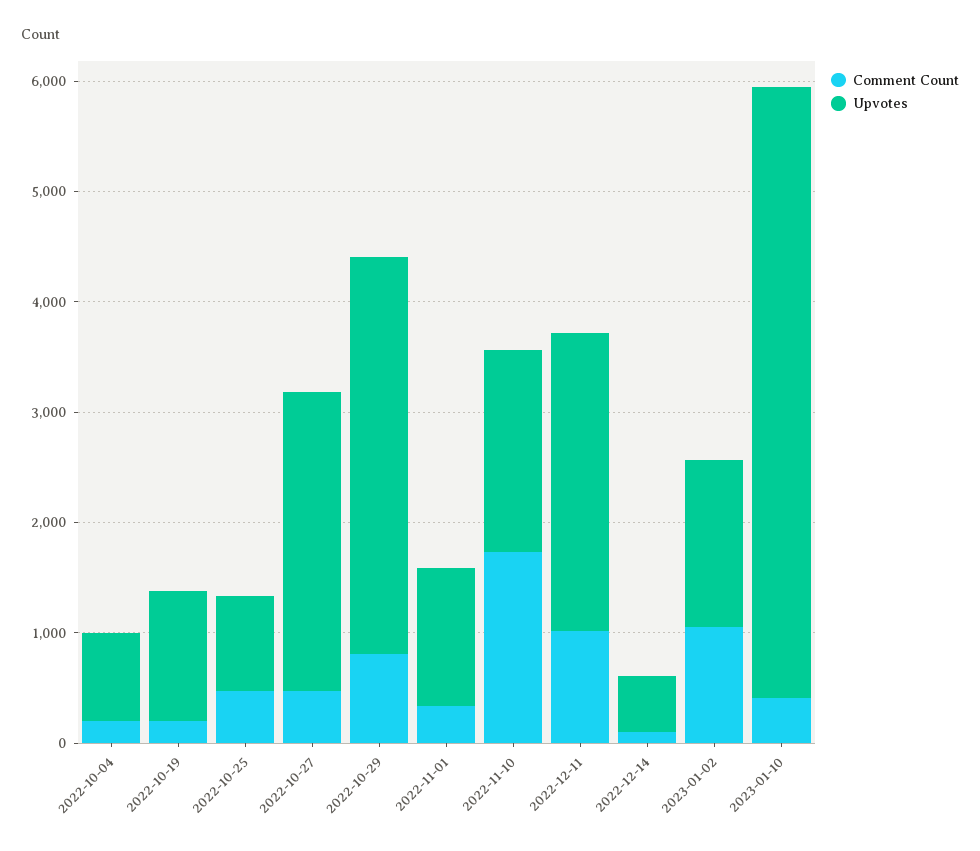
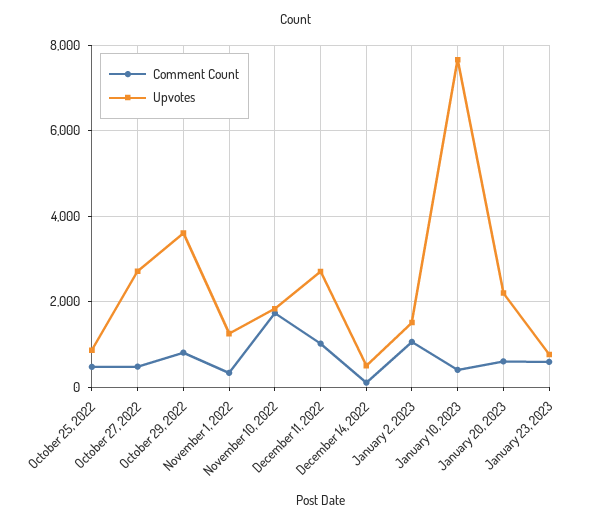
Comment Count, 2022-10-04: 200 -> none
Upvotes, 2022-10-04: 800 -> none
Comment Count, 2022-10-19: 200 -> none
Upvotes, 2022-10-19: 1200 -> none
Upvotes, 2023-01-10: 5600 -> 7600
Comment Count, January 20, 2023: none -> 600
Upvotes, January 20, 2023: none -> 2200
Comment Count, January 23, 2023: none -> 600
Upvotes, January 23, 2023: none -> 800

